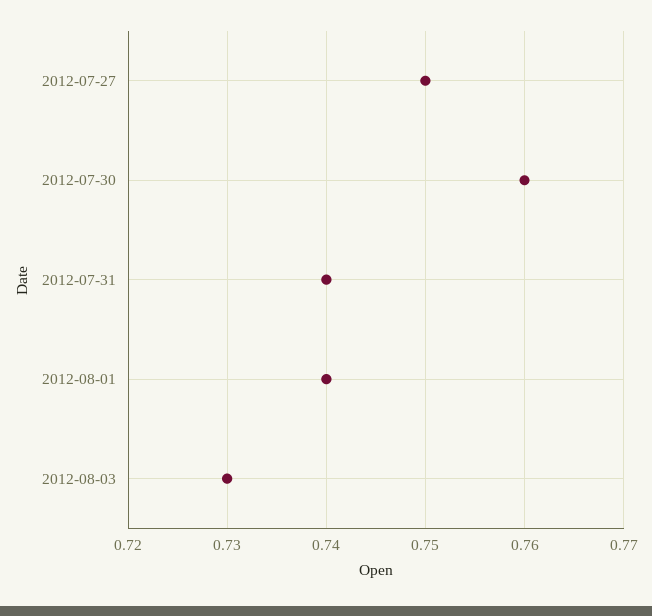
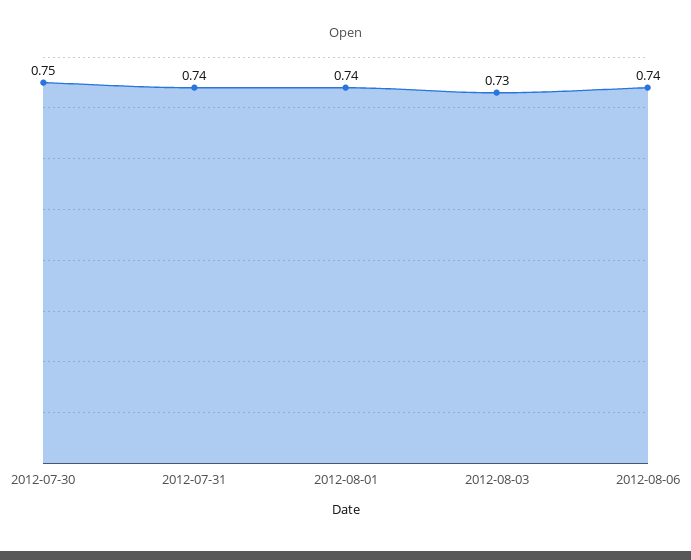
2012-07-27: 0.75 -> none
2012-07-30: 0.76 -> 0.75
2012-08-06: none -> 0.74

